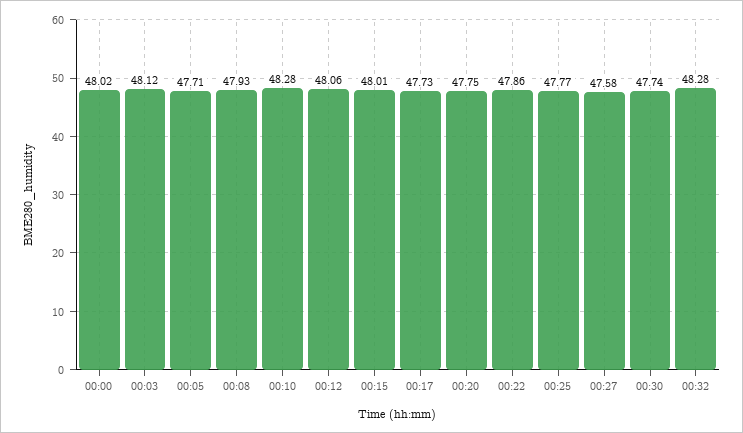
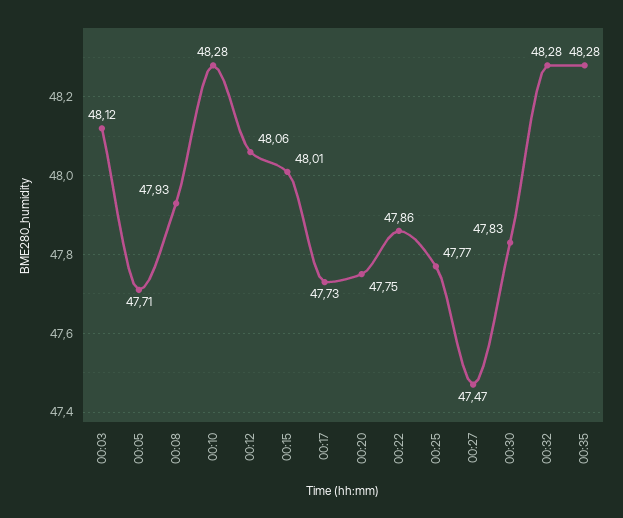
00:00: 48.02 -> none
00:27: 47.58 -> 47.47
00:30: 47.74 -> 47.83
00:35: none -> 48.28

